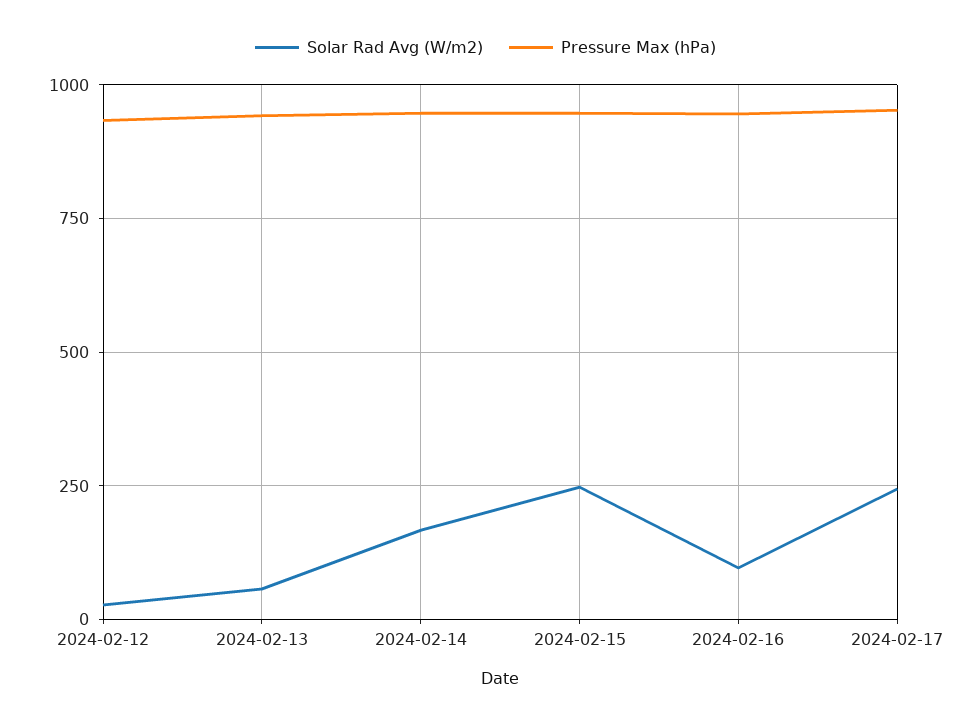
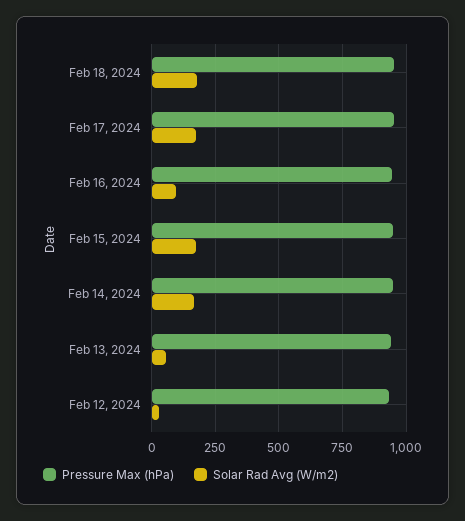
Solar Rad Avg (W/m2), 2024-02-15: 250 -> 175
Solar Rad Avg (W/m2), 2024-02-17: 250 -> 175
Pressure Max (hPa), Feb 18, 2024: none -> 950
Solar Rad Avg (W/m2), Feb 18, 2024: none -> 175

